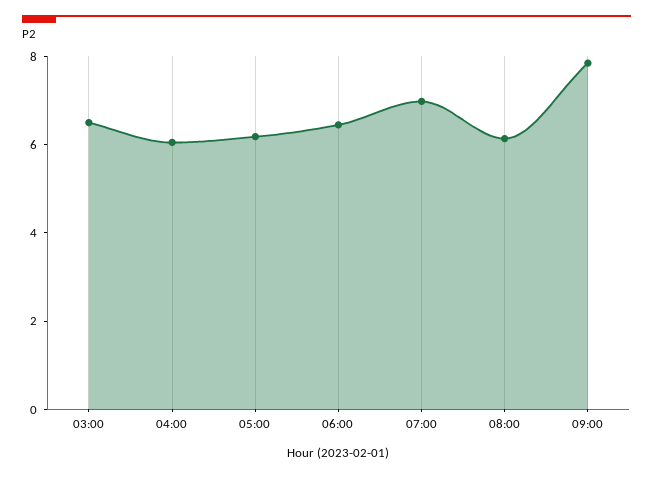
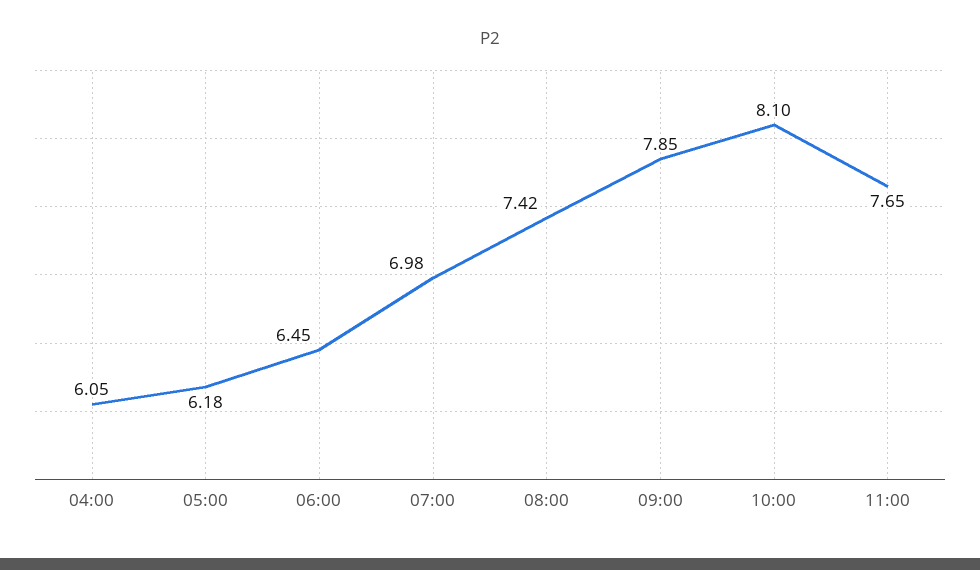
03:00: 6.5 -> none
08:00: 6 -> 7.42
10:00: none -> 8.1
11:00: none -> 7.65

